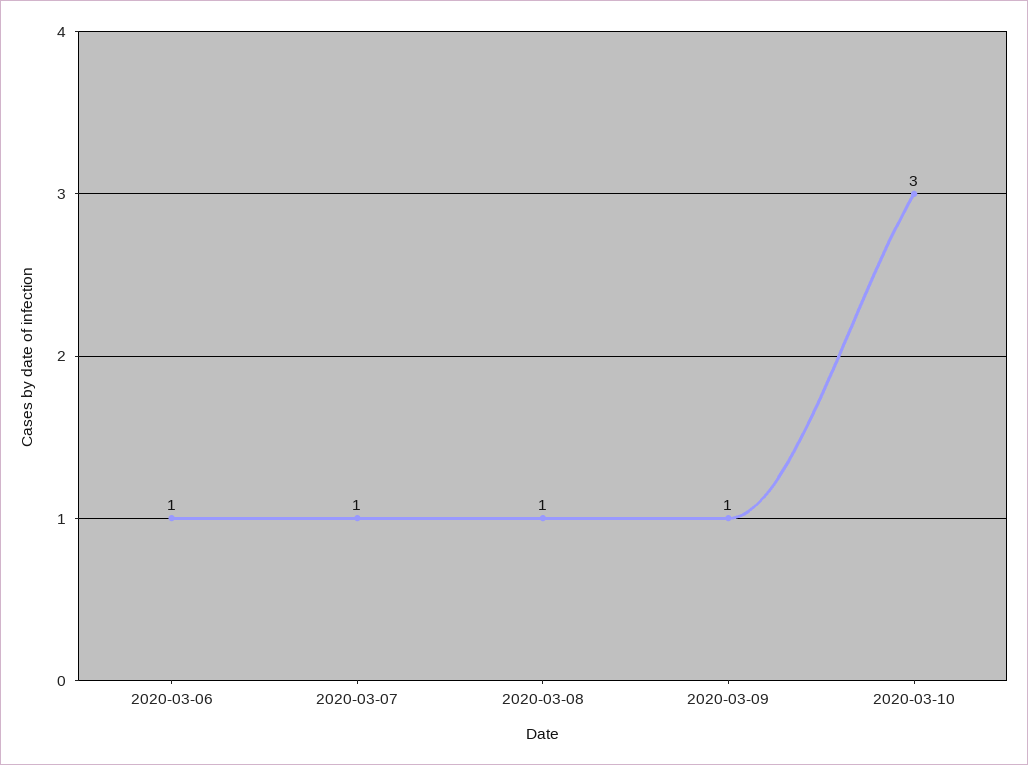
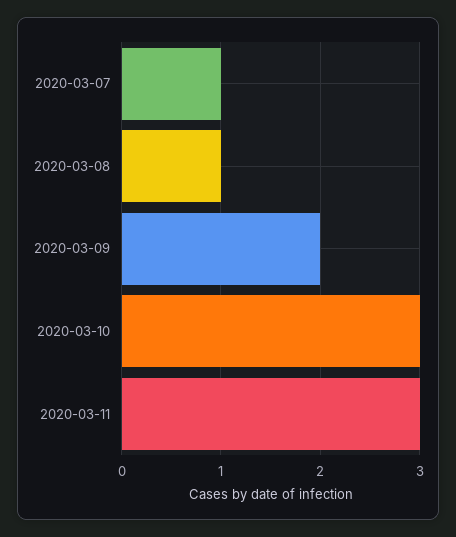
2020-03-06: 1 -> none
2020-03-09: 1 -> 2
2020-03-11: none -> 3

